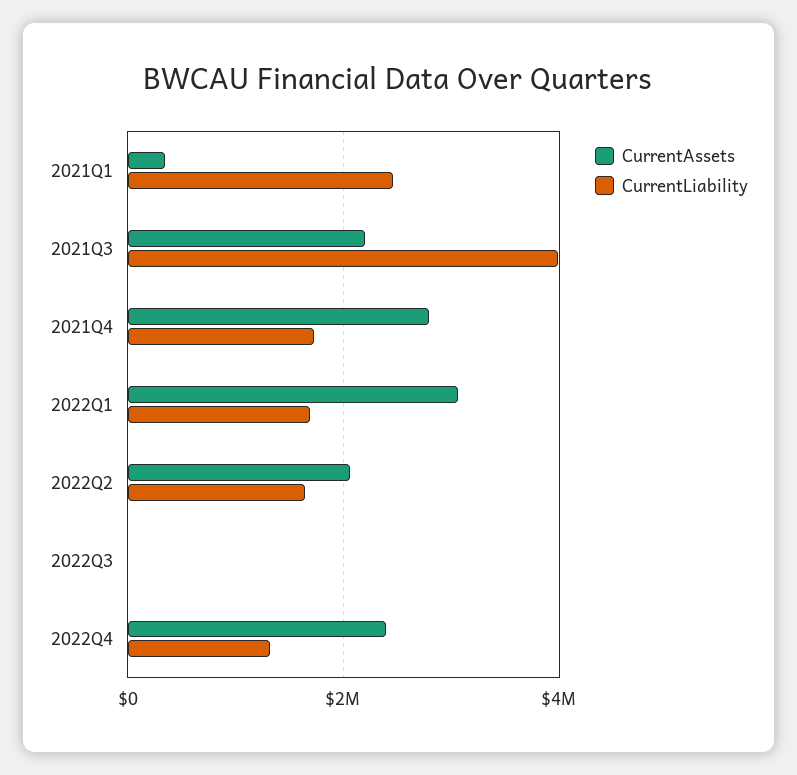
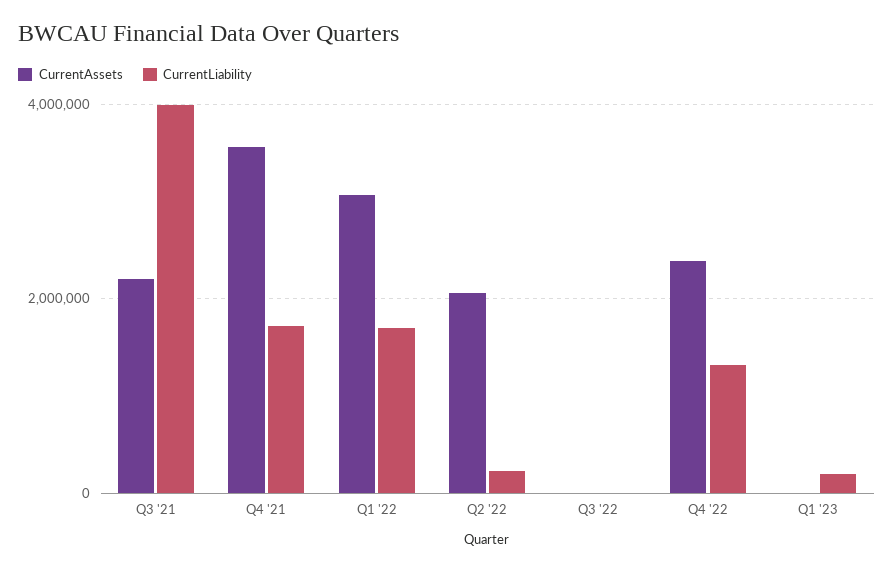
CurrentAssets, 2021Q1: 400000 -> none
CurrentLiability, 2021Q1: 2400000 -> none
CurrentAssets, 2021Q4: 2800000 -> 3600000
CurrentLiability, 2022Q2: 1600000 -> 200000
CurrentAssets, Q1 '23: none -> 0
CurrentLiability, Q1 '23: none -> 200000

